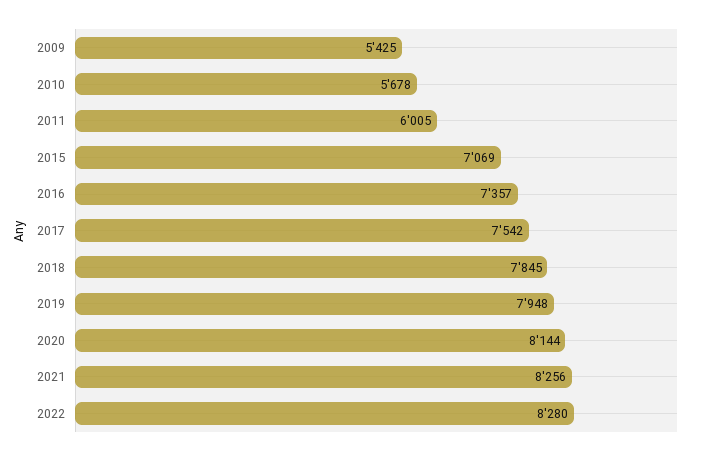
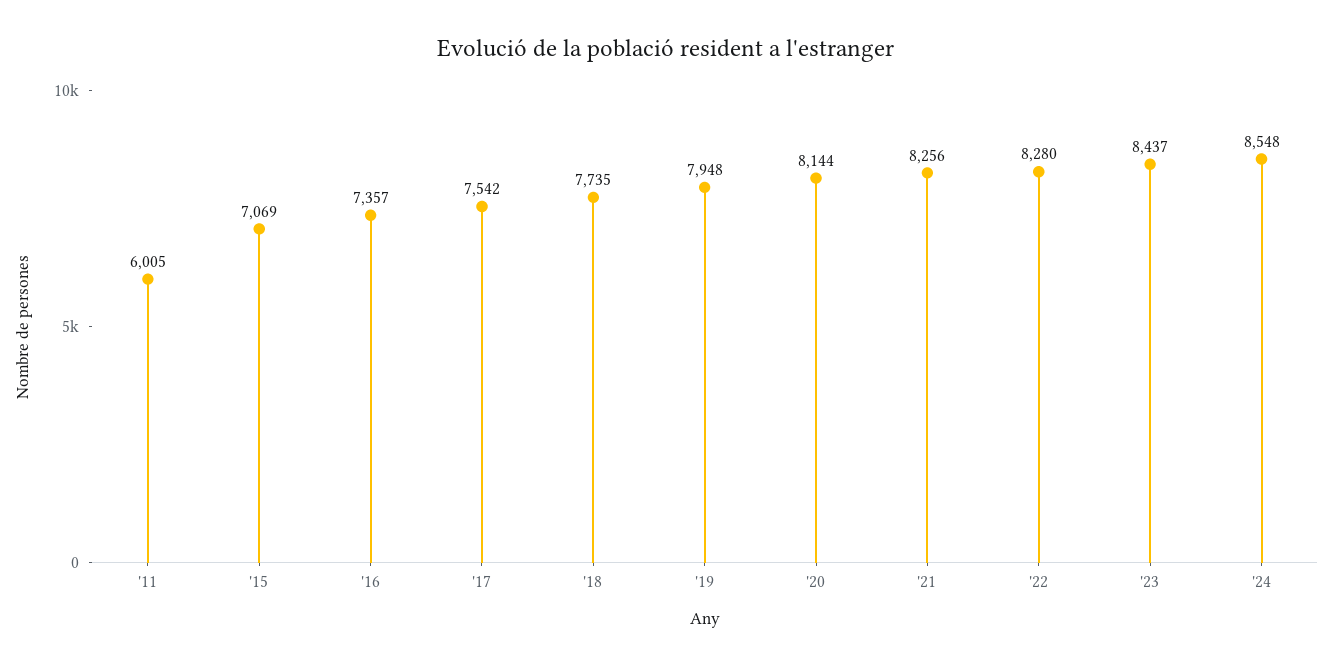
2009: 5425 -> none
2010: 5678 -> none
2018: 7845 -> 7735
'23: none -> 8437
'24: none -> 8548

